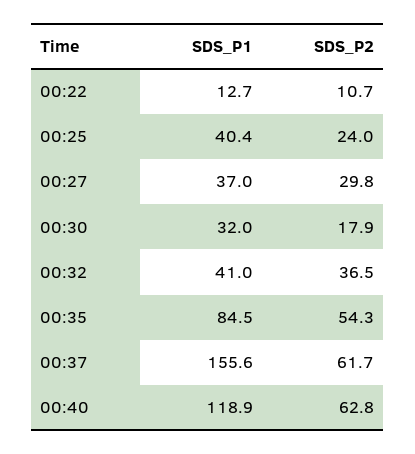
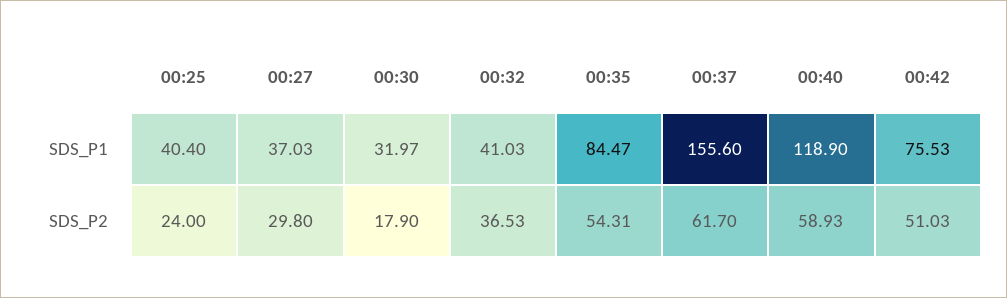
SDS_P1, 00:22: 12.7 -> none
SDS_P2, 00:22: 10.7 -> none
SDS_P2, 00:40: 62.8 -> 58.93
SDS_P1, 00:42: none -> 75.53
SDS_P2, 00:42: none -> 51.03

